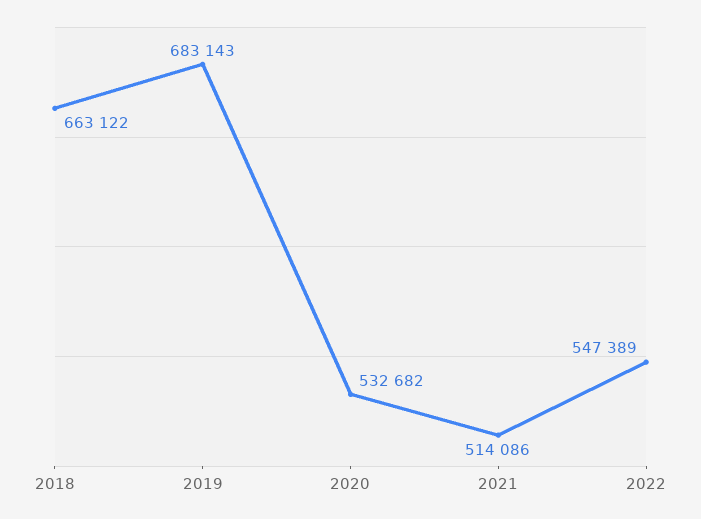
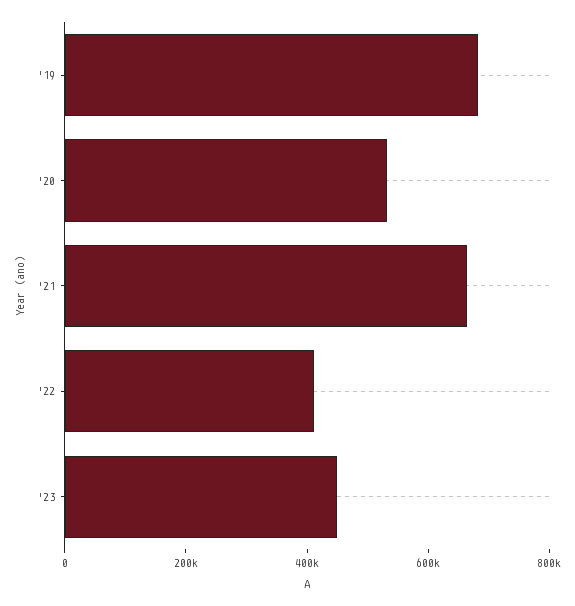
2018: 663122 -> none
2021: 514086 -> 650000
2022: 547389 -> 400000
'23: none -> 450000

